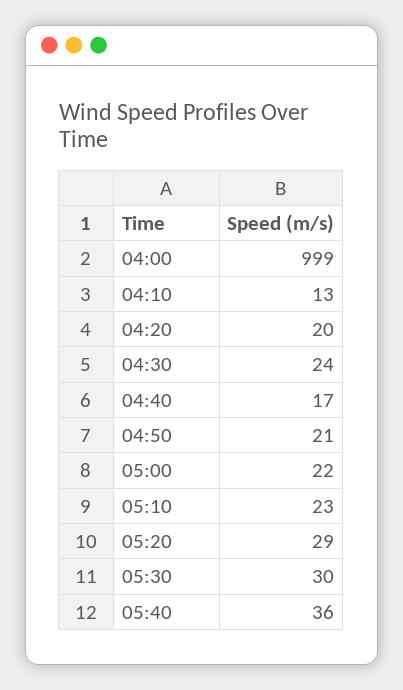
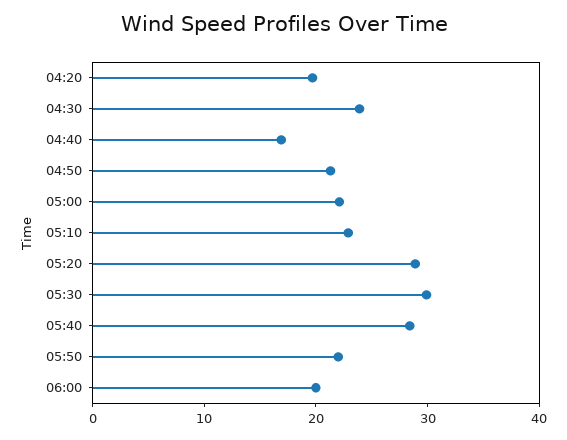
04:00: 999 -> none
04:10: 13 -> none
05:40: 36 -> 28
05:50: none -> 22
06:00: none -> 20

